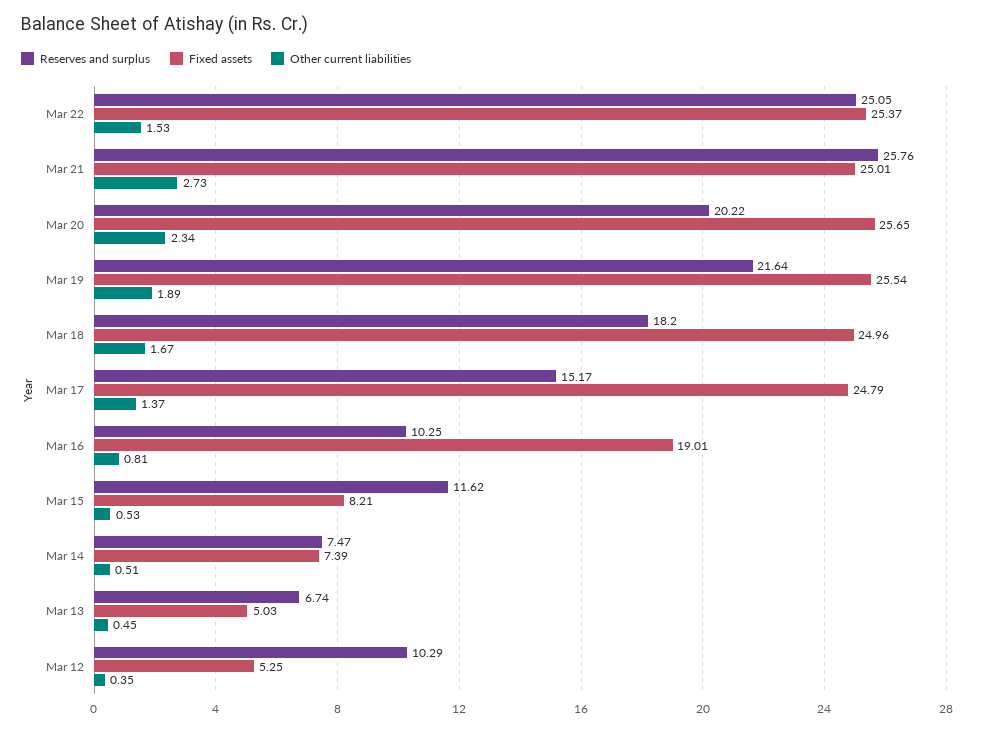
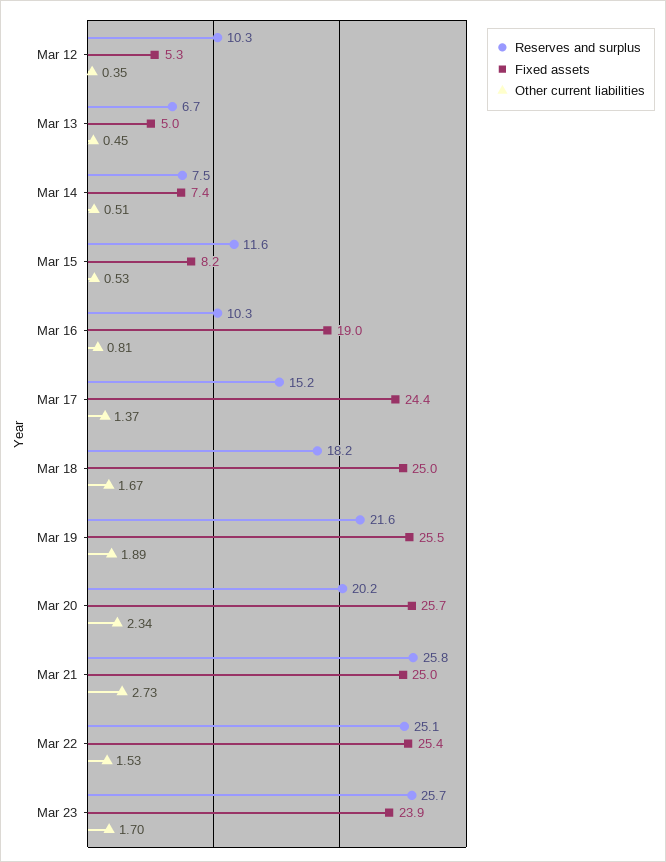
Fixed assets, Mar 17: 24.79 -> 24.4
Reserves and surplus, Mar 23: none -> 25.7
Fixed assets, Mar 23: none -> 23.9
Other current liabilities, Mar 23: none -> 1.7

